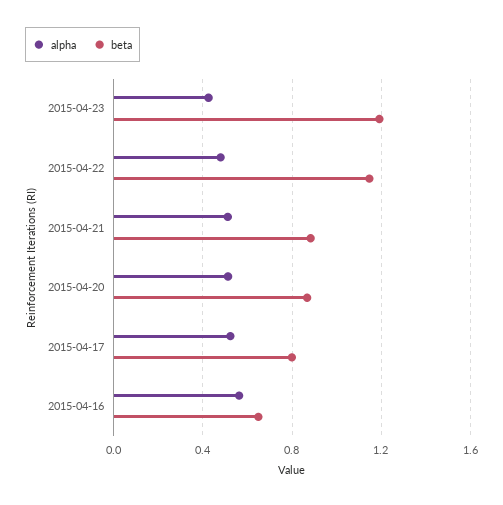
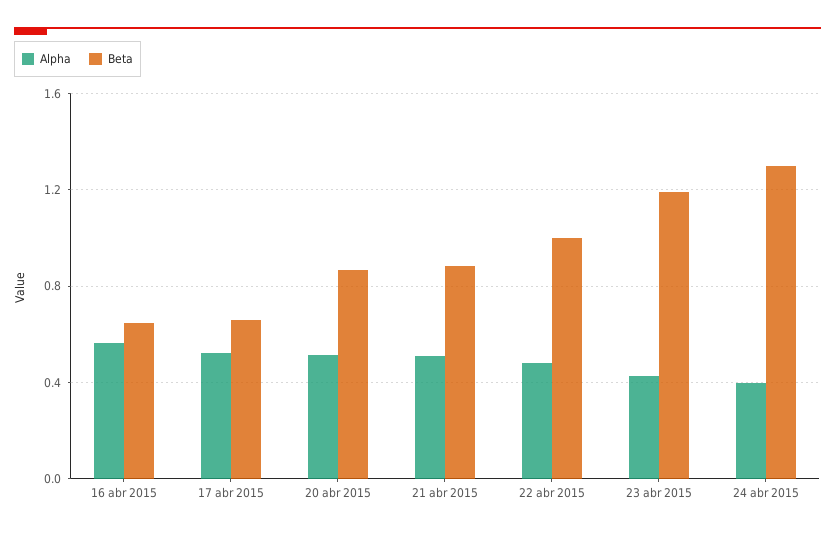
beta, 2015-04-22: 1.15 -> 1
beta, 2015-04-17: 0.8 -> 0.65
alpha, 24 abr 2015: none -> 0.4
beta, 24 abr 2015: none -> 1.3

